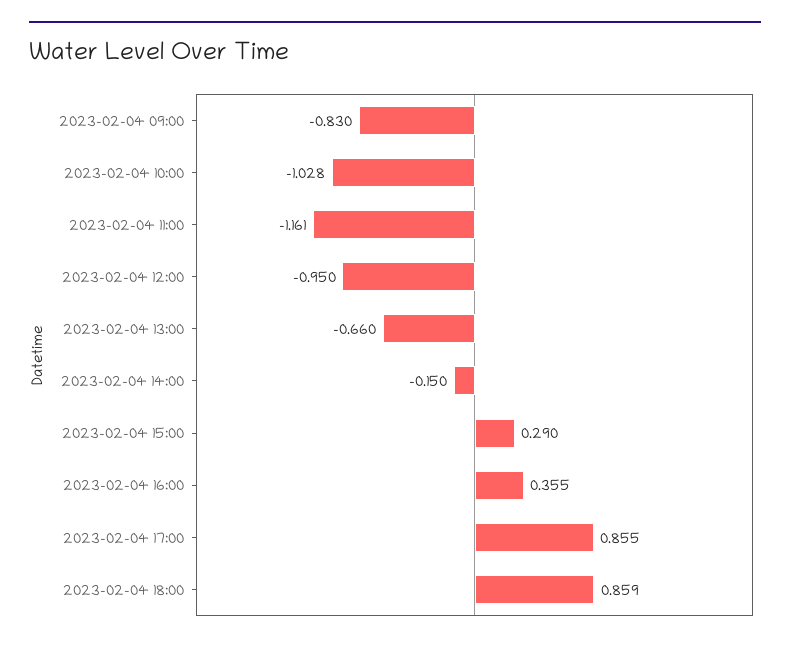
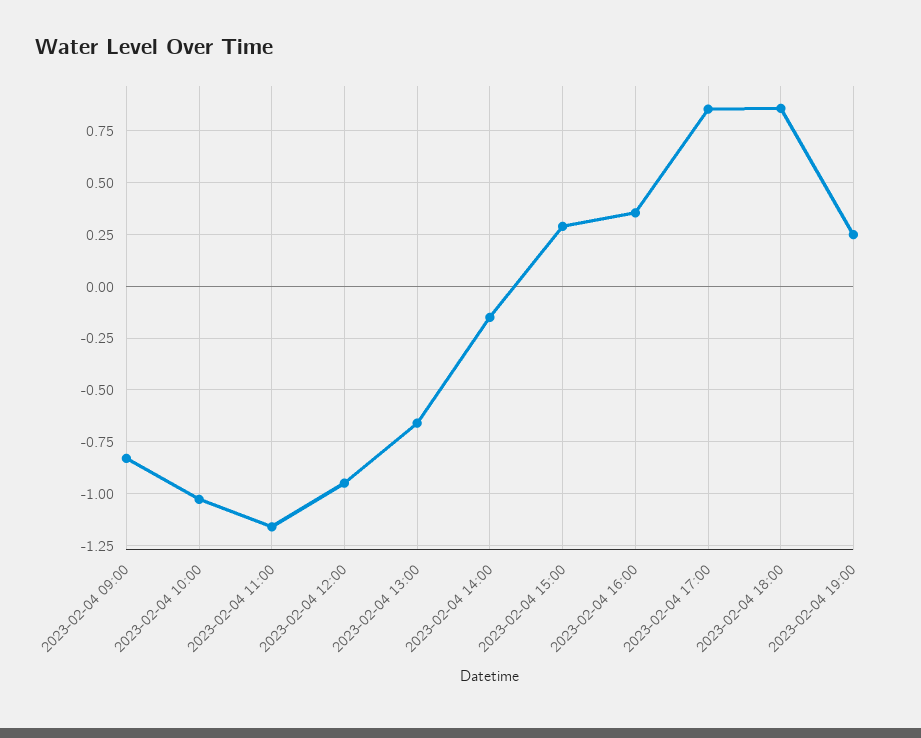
2023-02-04 19:00: none -> 0.25

